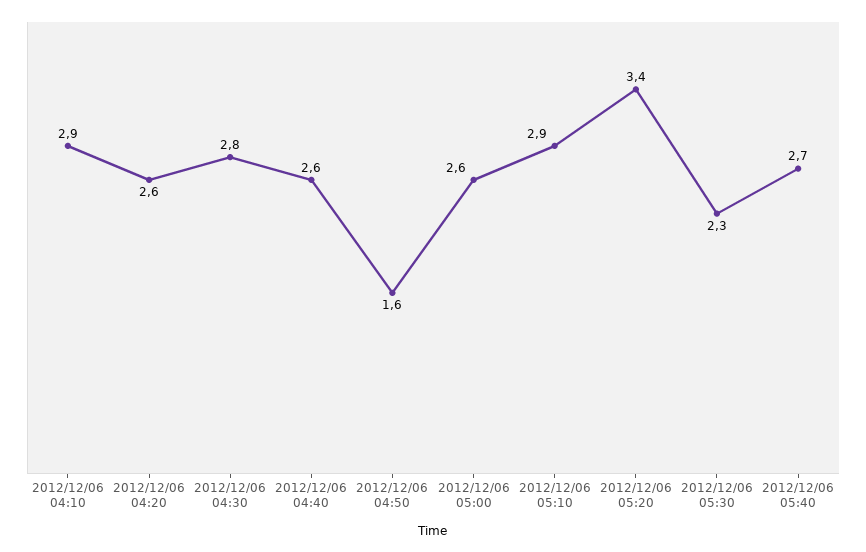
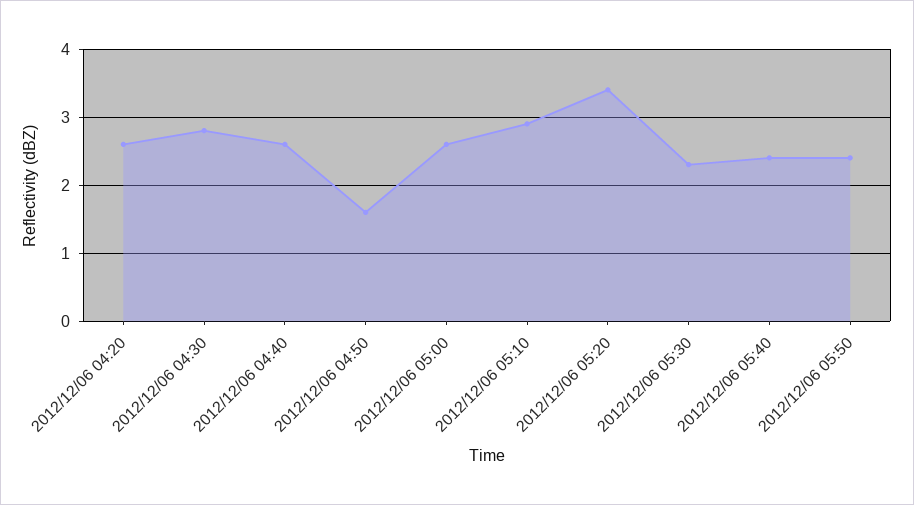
2012/12/06 04:10: 2.9 -> none
2012/12/06 05:40: 2.7 -> 2.4
2012/12/06 05:50: none -> 2.4

